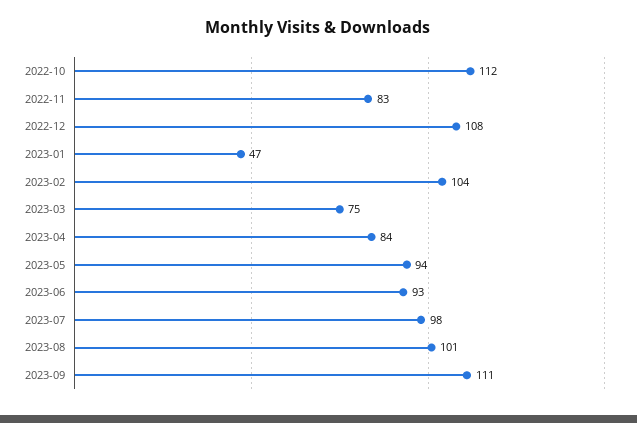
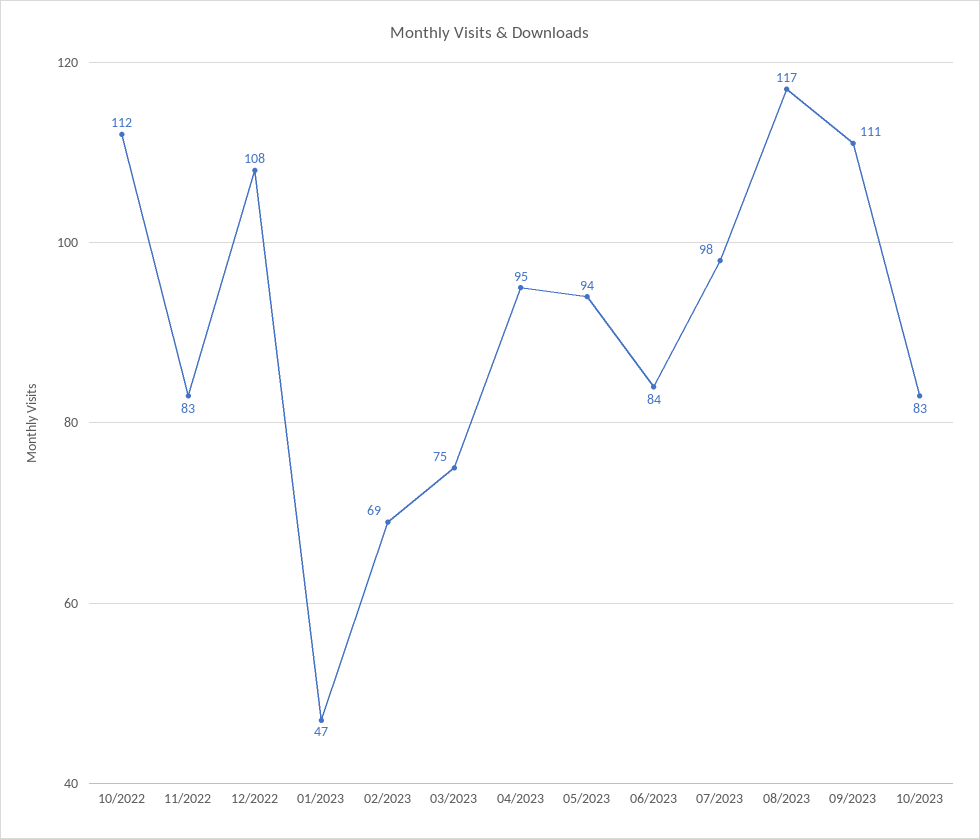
2023-02: 104 -> 69
2023-04: 84 -> 95
2023-06: 93 -> 84
2023-08: 101 -> 117
10/2023: none -> 83

